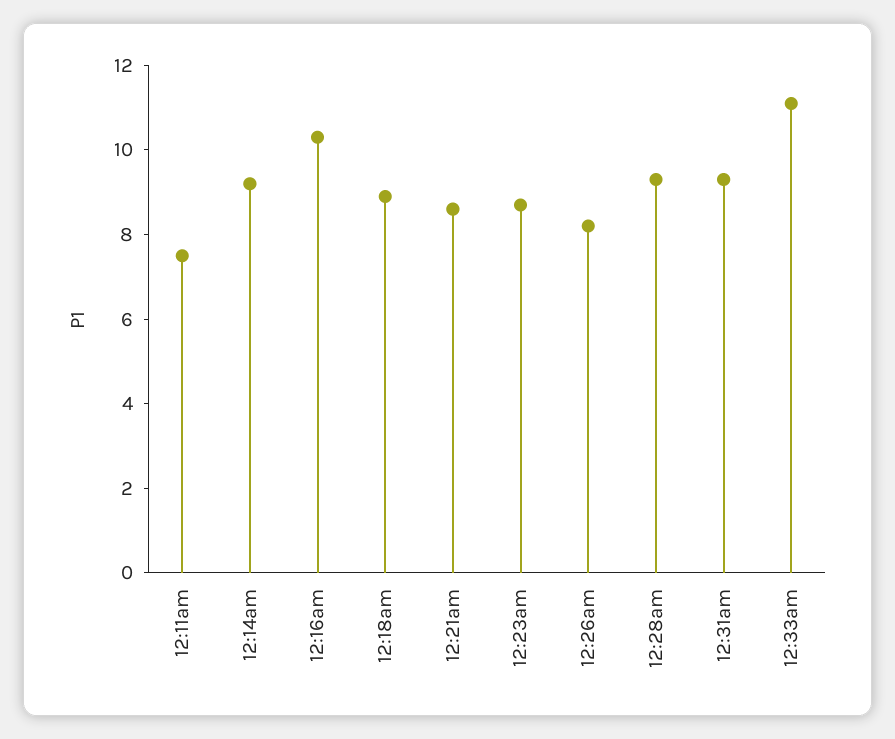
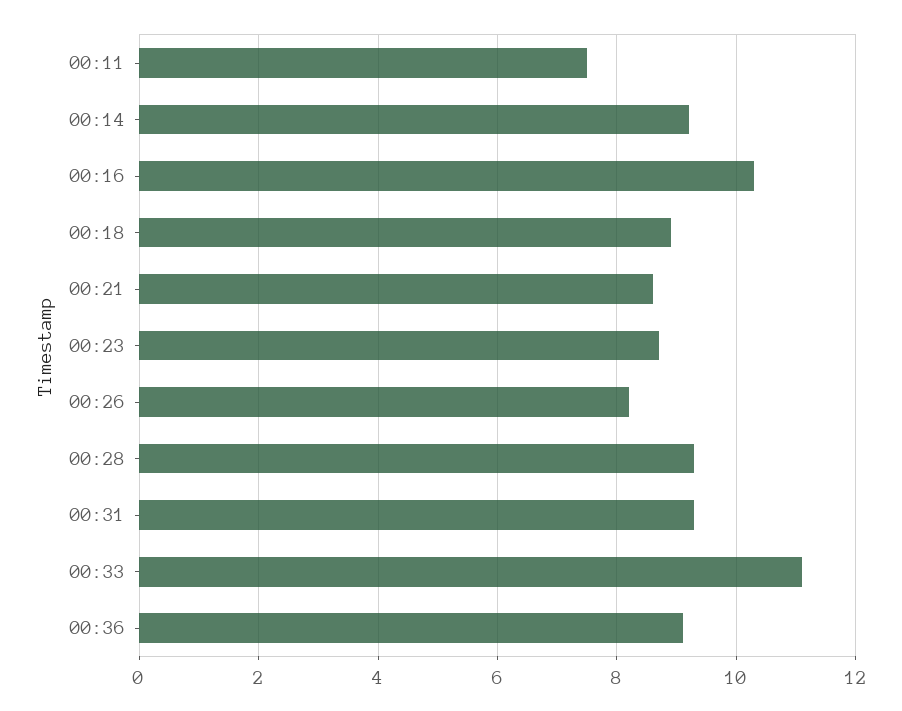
00:36: none -> 9

